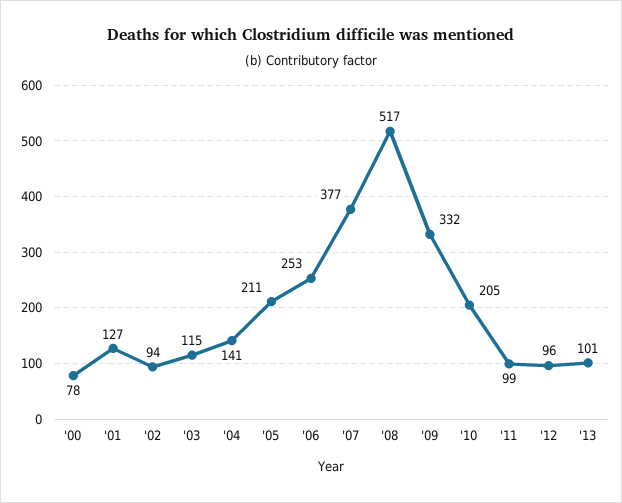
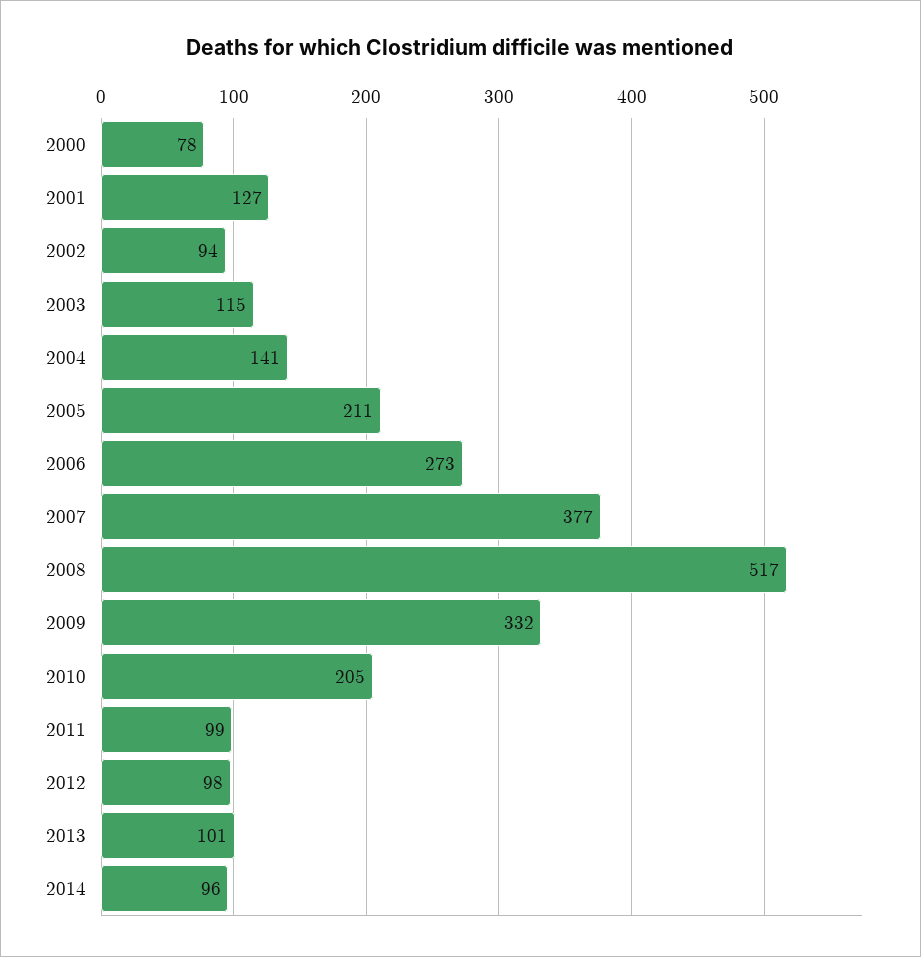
'06: 253 -> 273
'12: 96 -> 98
2014: none -> 96

